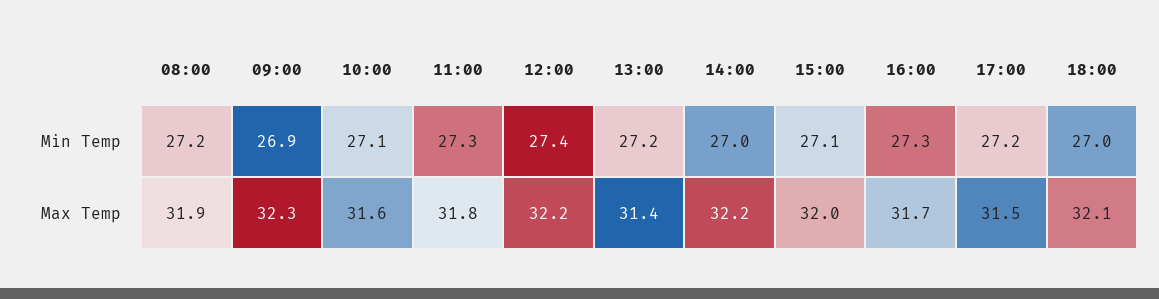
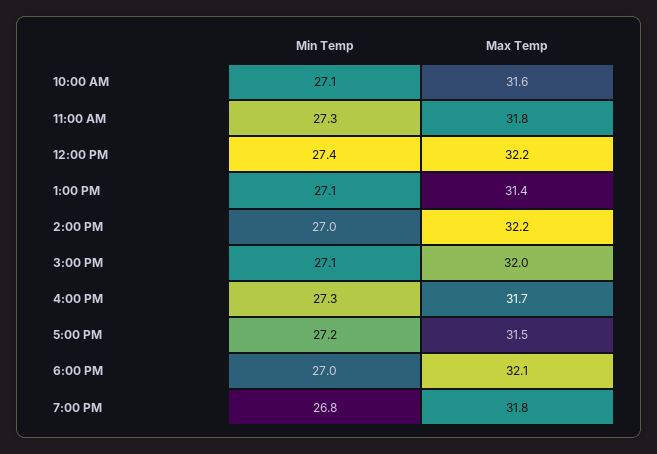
08:00, Min Temp: 27.2 -> none
09:00, Min Temp: 26.9 -> none
13:00, Min Temp: 27.2 -> 27.1
08:00, Max Temp: 31.9 -> none
09:00, Max Temp: 32.3 -> none
7:00 PM, Min Temp: none -> 26.8
7:00 PM, Max Temp: none -> 31.8

